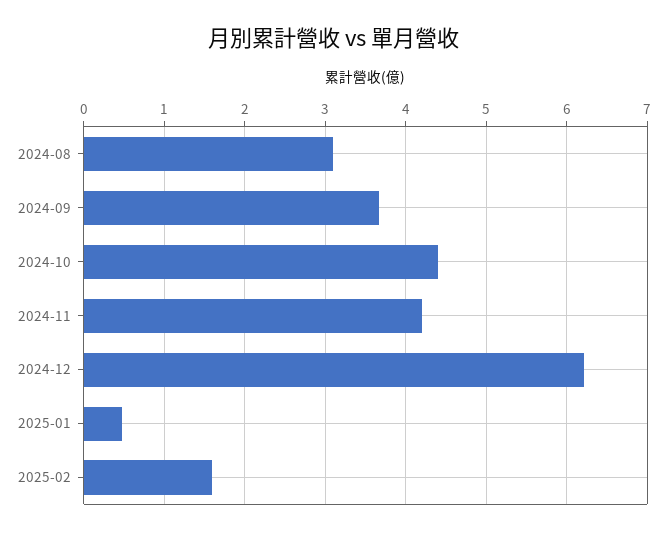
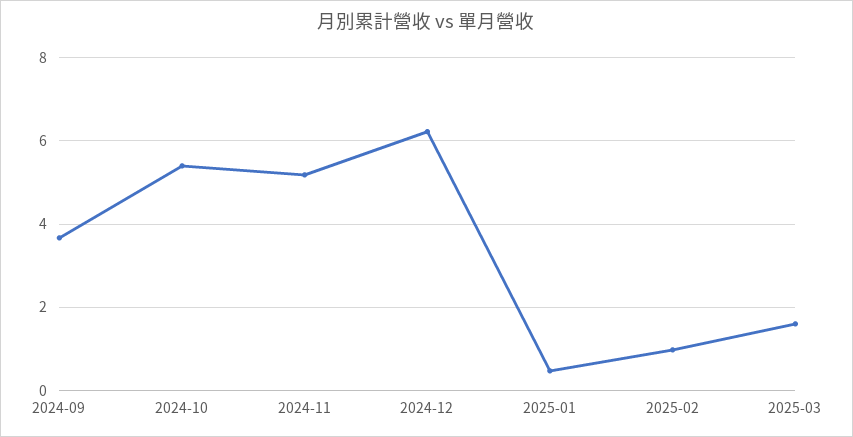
2024-08: 3.1 -> none
2024-10: 4.4 -> 5.4
2024-11: 4.2 -> 5.2
2025-02: 1.6 -> 1
2025-03: none -> 1.6

